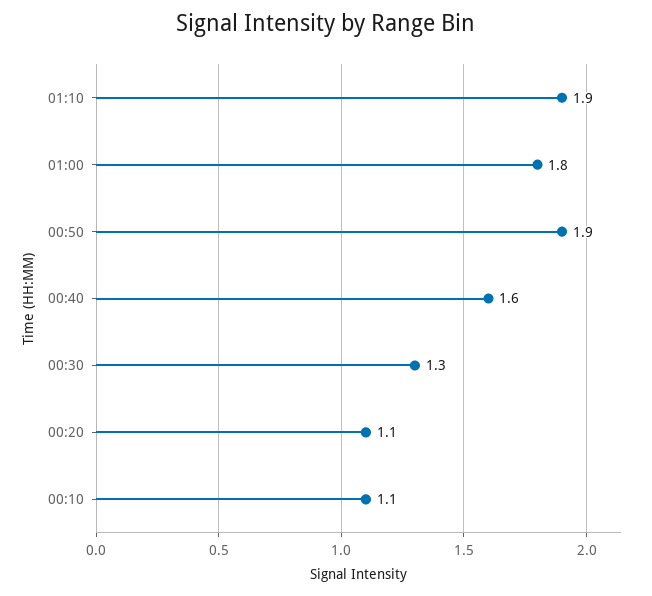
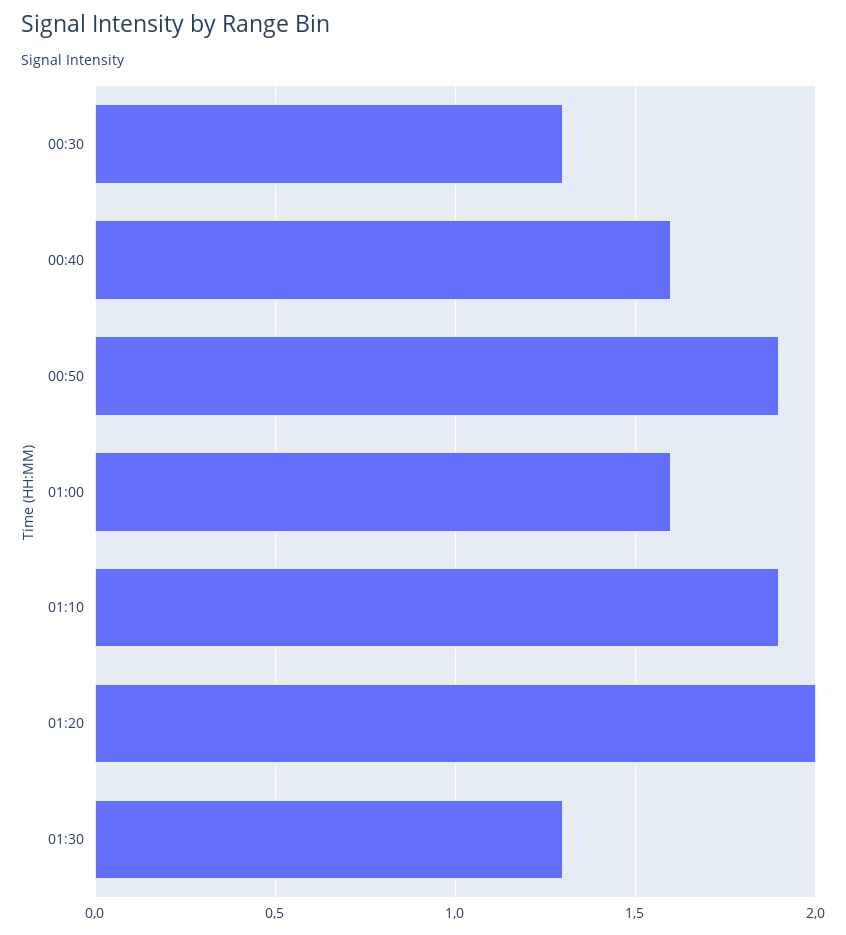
01:00: 1.8 -> 1.6
00:20: 1.1 -> none
00:10: 1.1 -> none
01:20: none -> 2
01:30: none -> 1.3

